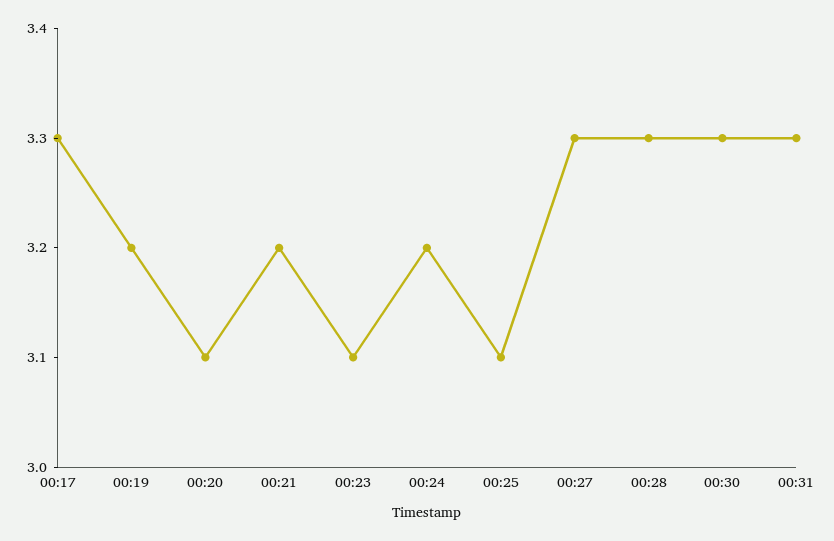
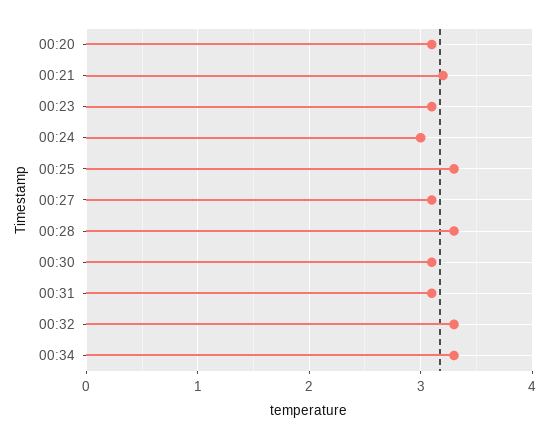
00:17: 3.3 -> none
00:19: 3.2 -> none
00:24: 3.2 -> 3
00:25: 3.1 -> 3.3
00:27: 3.3 -> 3.1
00:30: 3.3 -> 3.1
00:31: 3.3 -> 3.1
00:32: none -> 3.3
00:34: none -> 3.3

